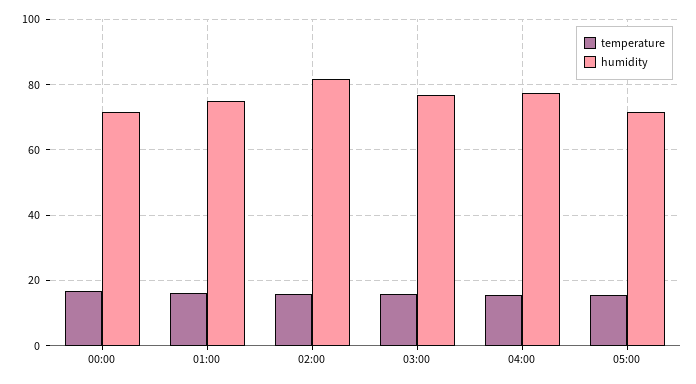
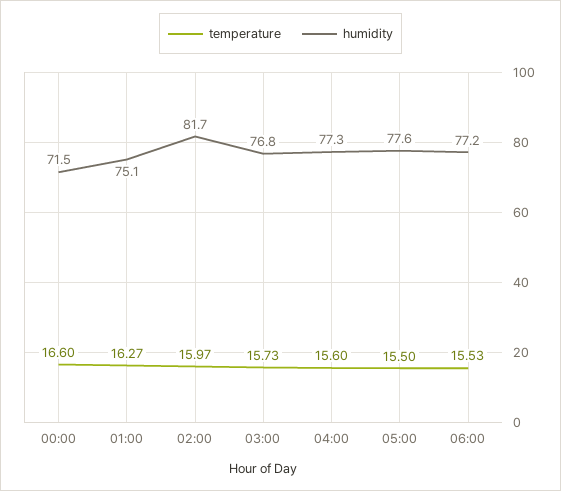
humidity, 05:00: 72 -> 77.6
temperature, 06:00: none -> 15.53
humidity, 06:00: none -> 77.2

